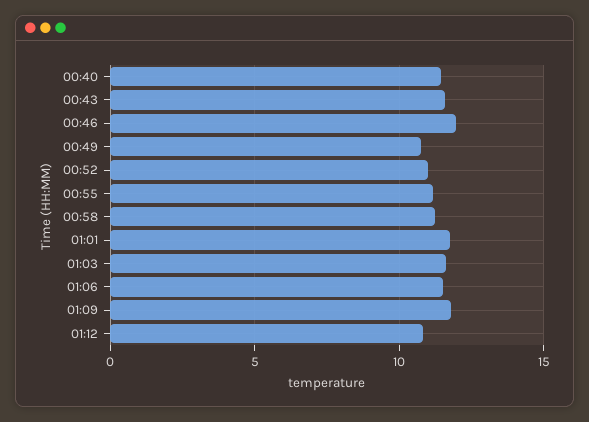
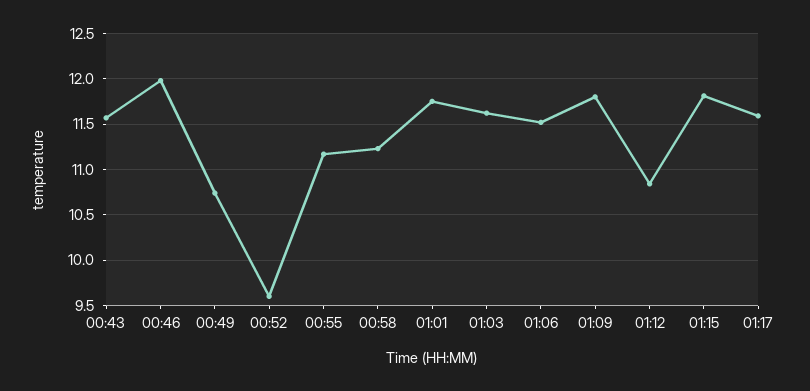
00:40: 11.5 -> none
00:52: 11 -> 9.6
01:15: none -> 11.8
01:17: none -> 11.6

